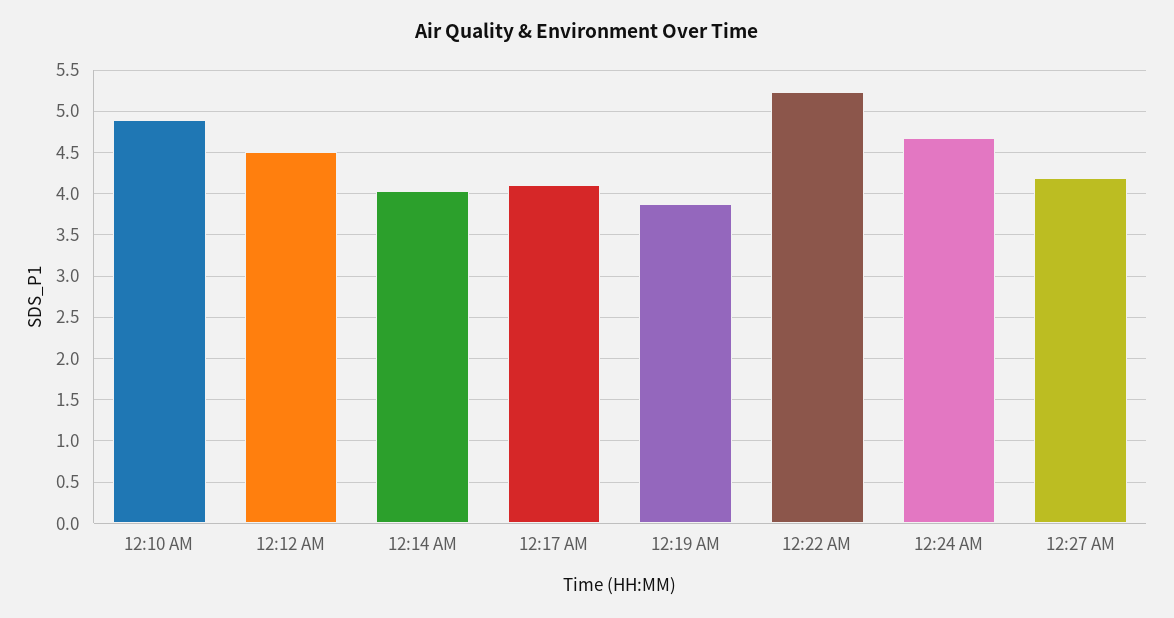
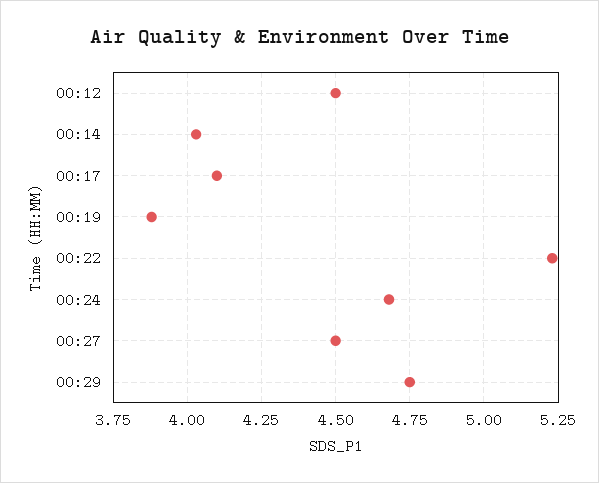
12:10 AM: 4.9 -> none
12:27 AM: 4.2 -> 4.5
00:29: none -> 4.75

